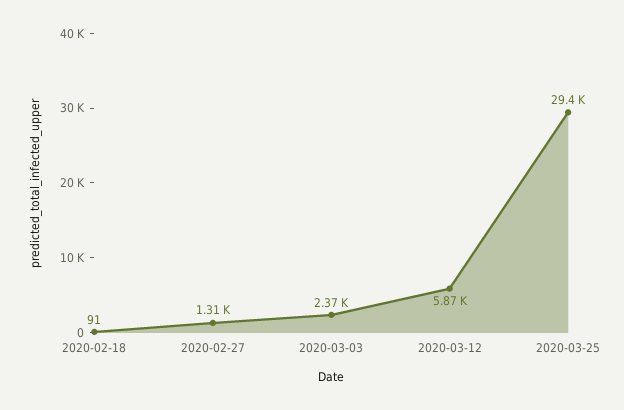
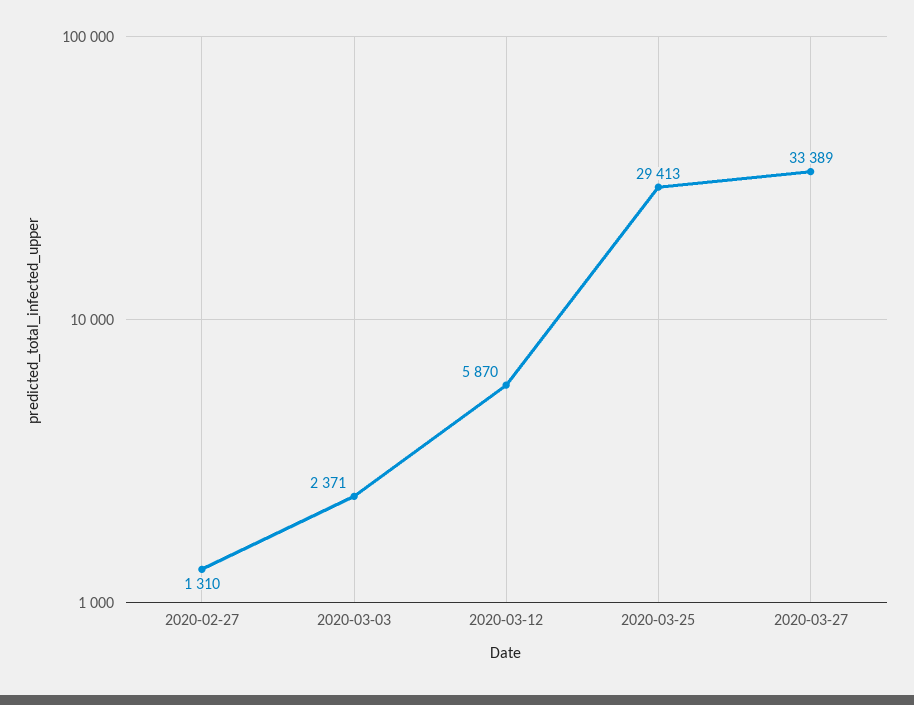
2020-02-18: 91 -> none
2020-03-27: none -> 33389

